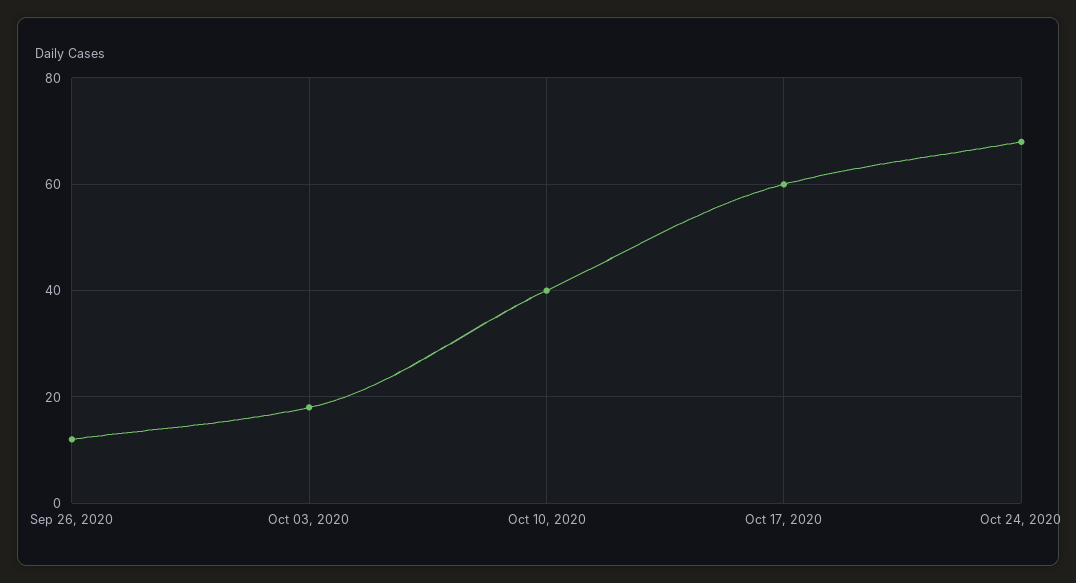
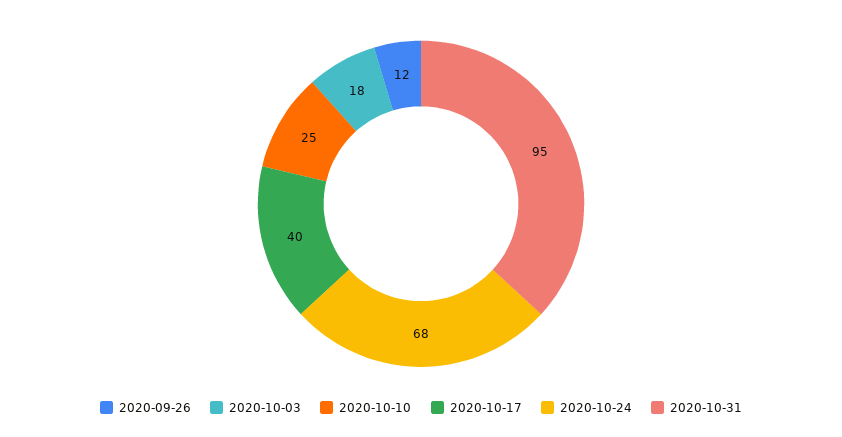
Oct 10, 2020: 40 -> 25
Oct 17, 2020: 60 -> 40
2020-10-31: none -> 95

